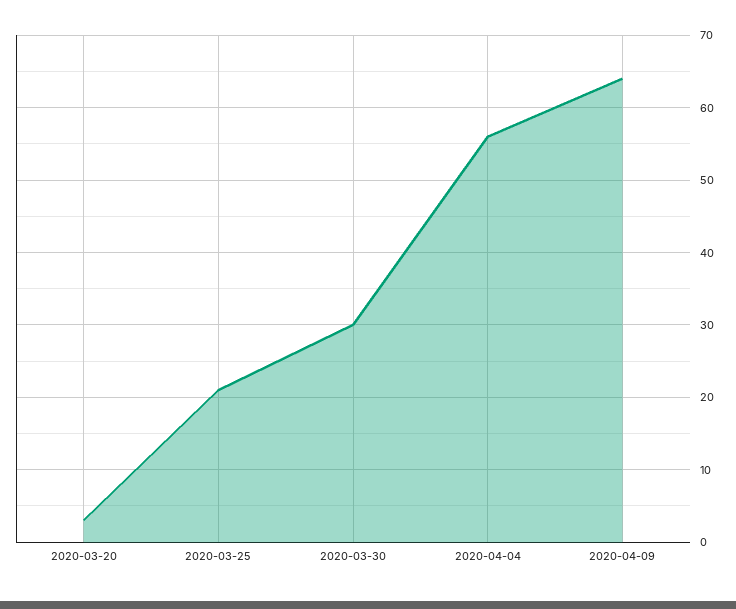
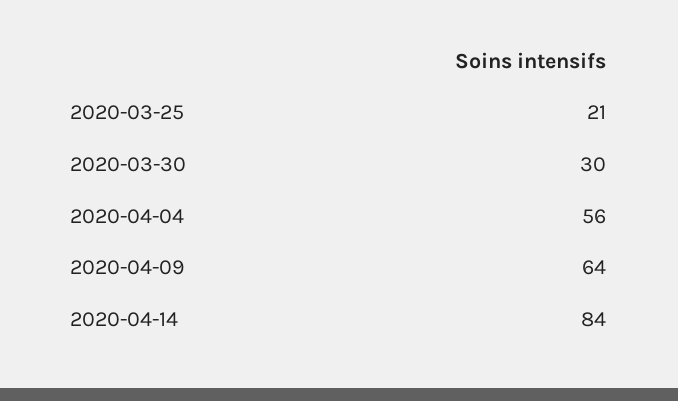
2020-03-20: 3 -> none
2020-04-14: none -> 84

